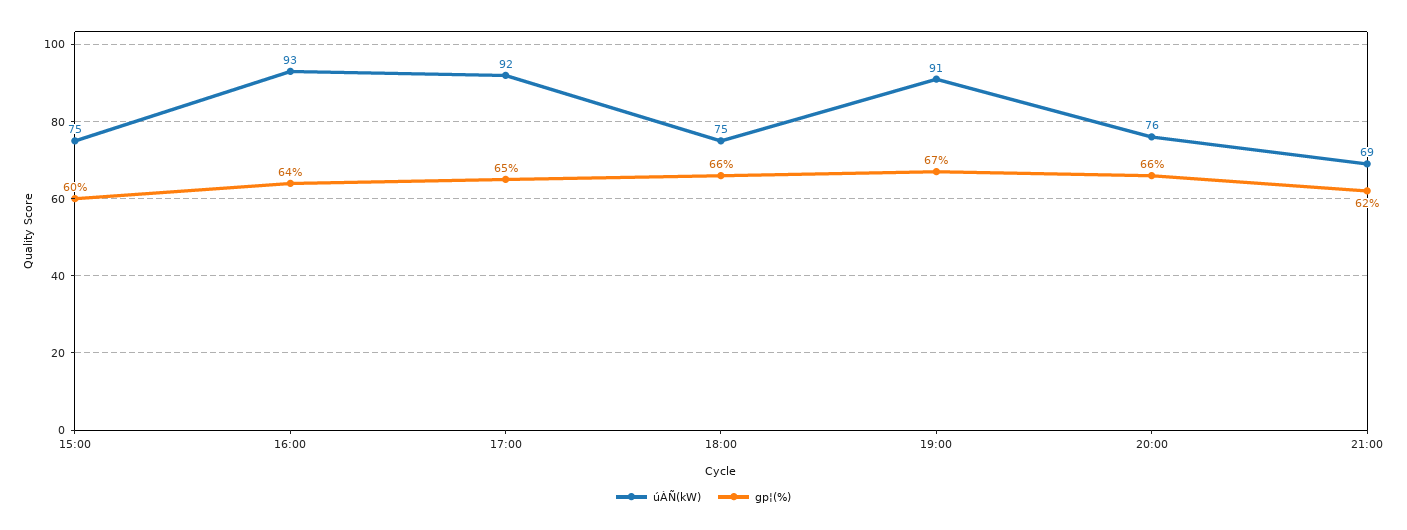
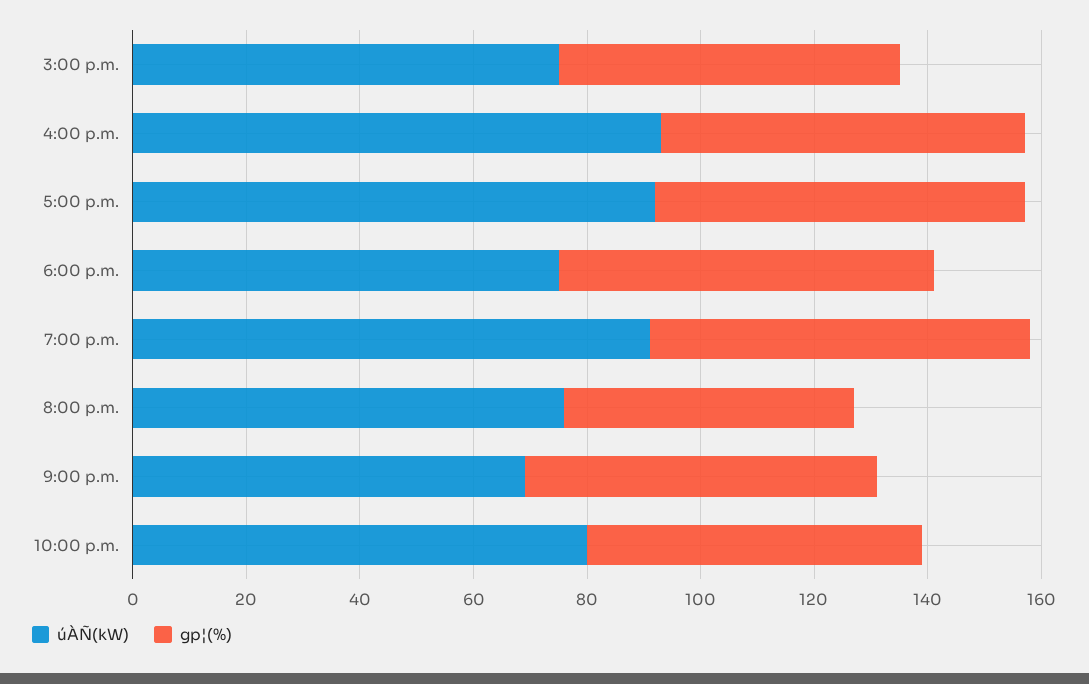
gp¦(%), 20:00: 66 -> 50
úÀÑ(kW), 10:00 p.m.: none -> 80
gp¦(%), 10:00 p.m.: none -> 60

